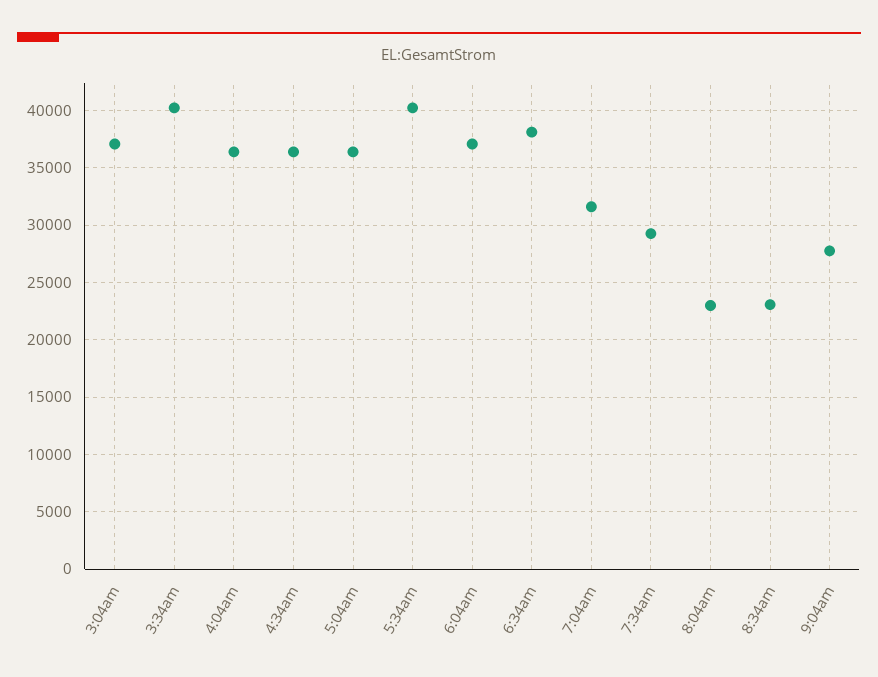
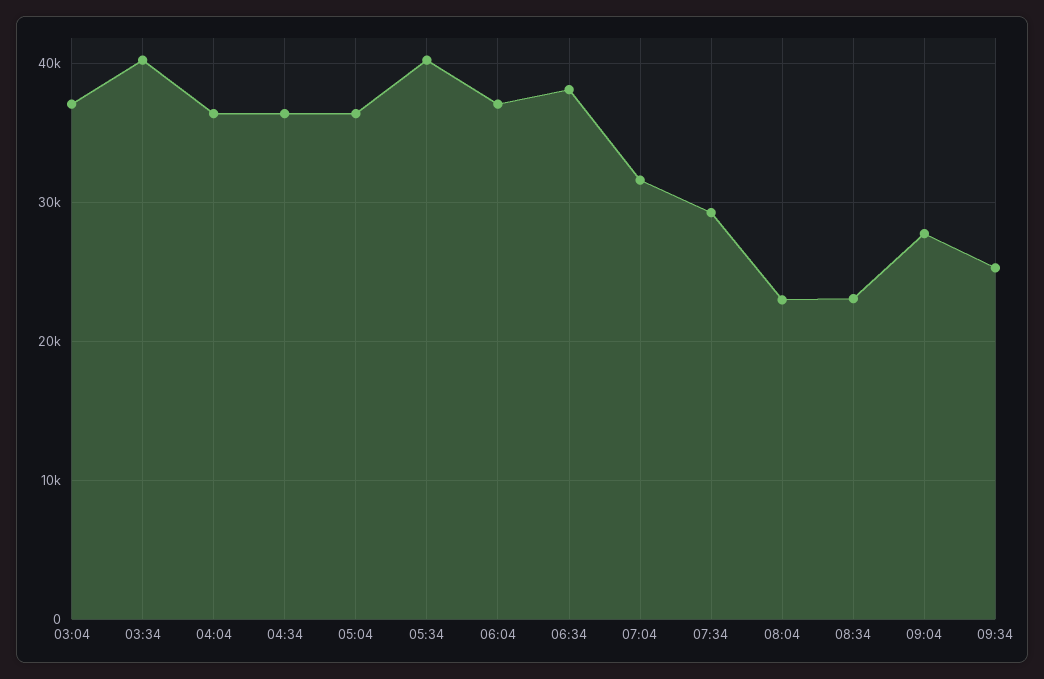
09:34: none -> 25000

